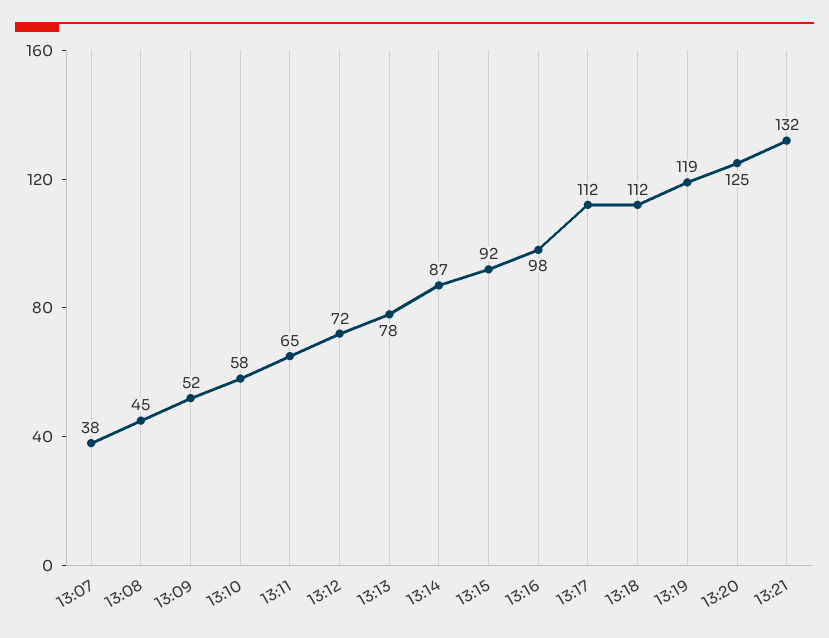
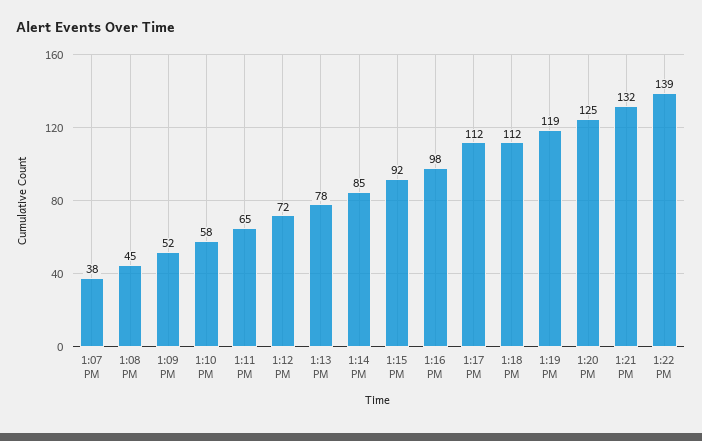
13:14: 87 -> 85
1:22 PM: none -> 139

